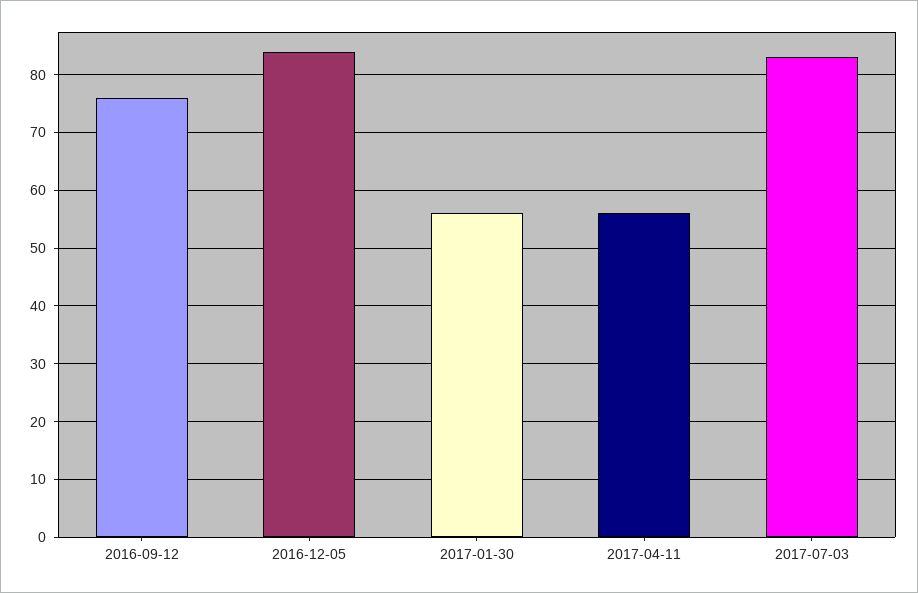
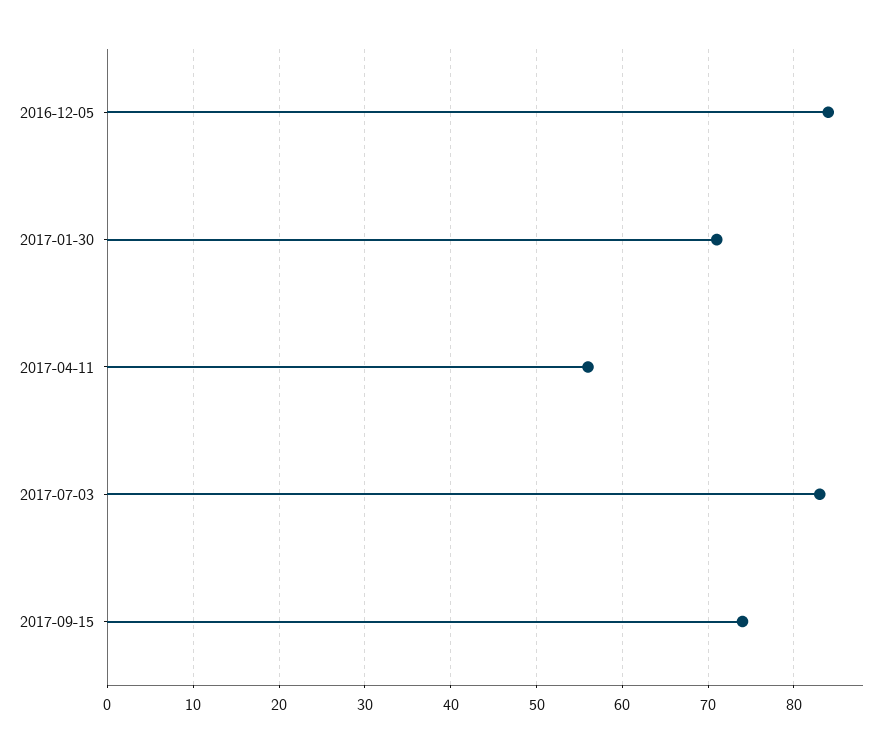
2016-09-12: 75 -> none
2017-01-30: 55 -> 71
2017-09-15: none -> 74

